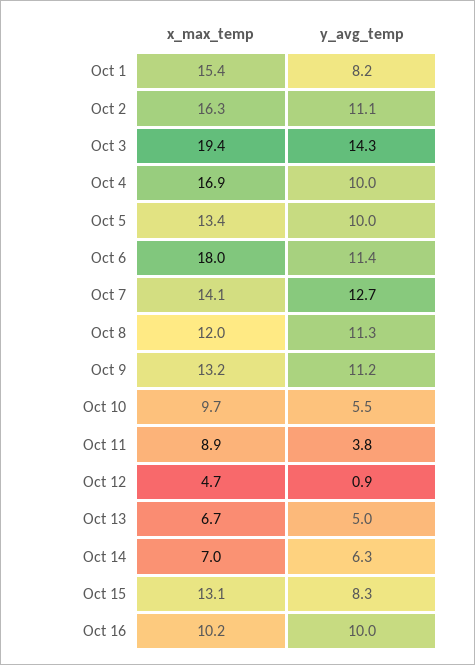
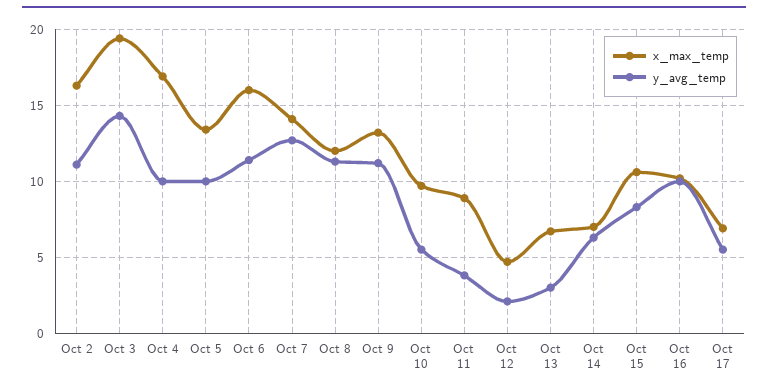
x_max_temp, Oct 1: 15.4 -> none
y_avg_temp, Oct 1: 8.2 -> none
x_max_temp, Oct 6: 18 -> 16
y_avg_temp, Oct 12: 0.9 -> 2
y_avg_temp, Oct 13: 5 -> 3
x_max_temp, Oct 15: 13.1 -> 10.5
x_max_temp, Oct 17: none -> 7
y_avg_temp, Oct 17: none -> 5.5

